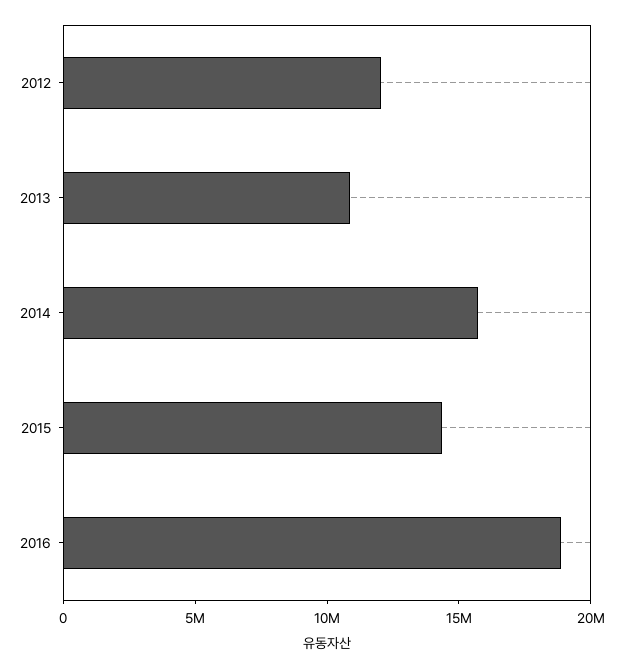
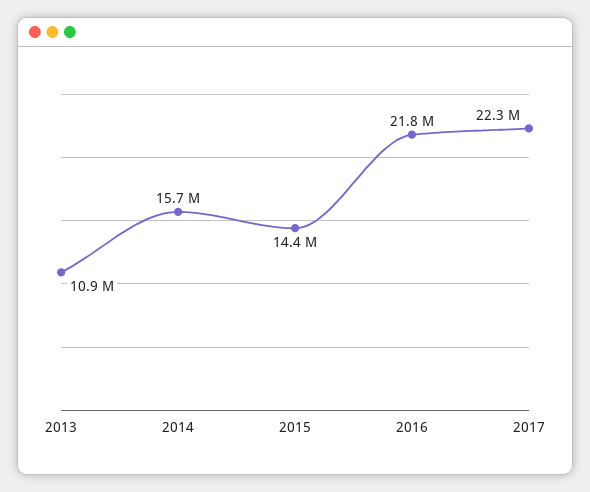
2012: 12000000 -> none
2016: 19000000 -> 21800000
2017: none -> 22300000

